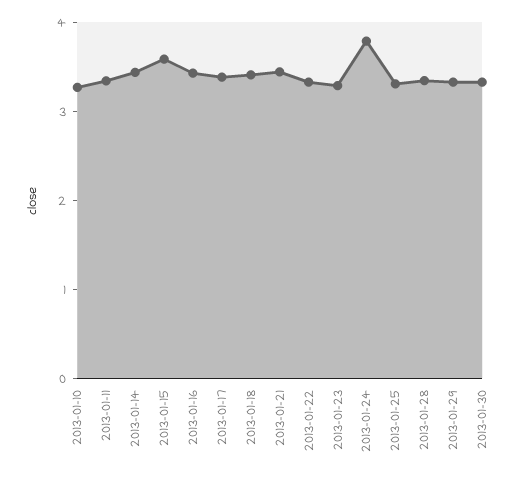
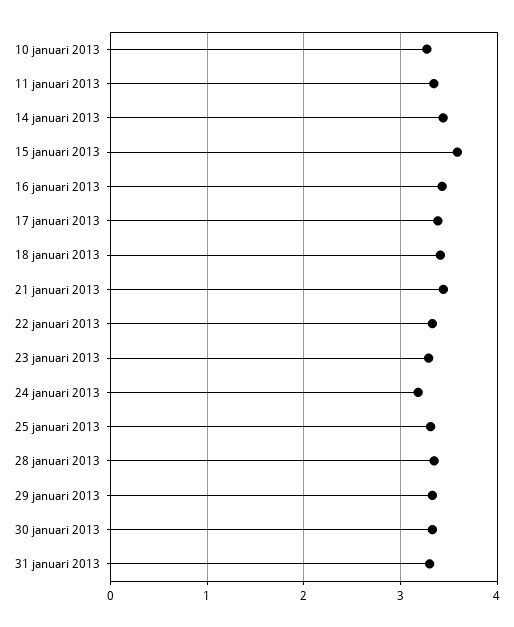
2013-01-24: 3.8 -> 3.2
31 januari 2013: none -> 3.3

